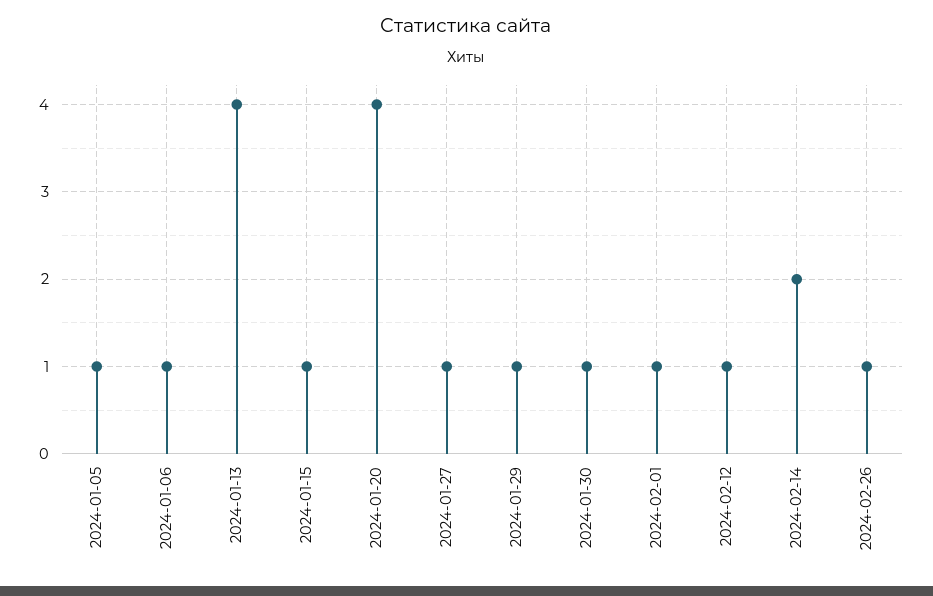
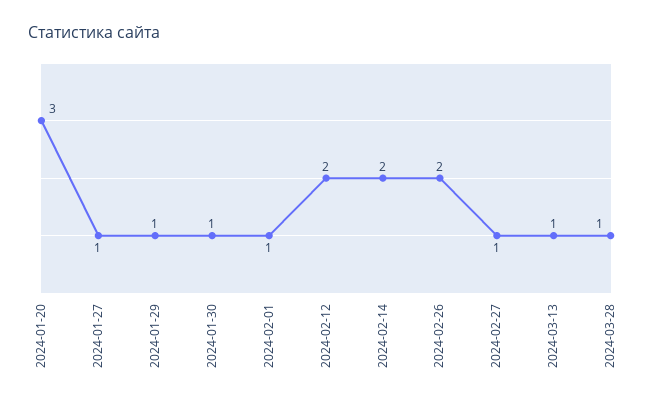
2024-01-05: 1 -> none
2024-01-06: 1 -> none
2024-01-13: 4 -> none
2024-01-15: 1 -> none
2024-01-20: 4 -> 3
2024-02-12: 1 -> 2
2024-02-26: 1 -> 2
2024-02-27: none -> 1
2024-03-13: none -> 1
2024-03-28: none -> 1

